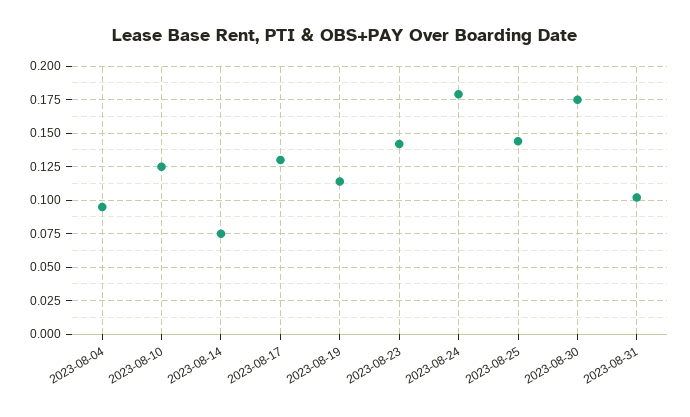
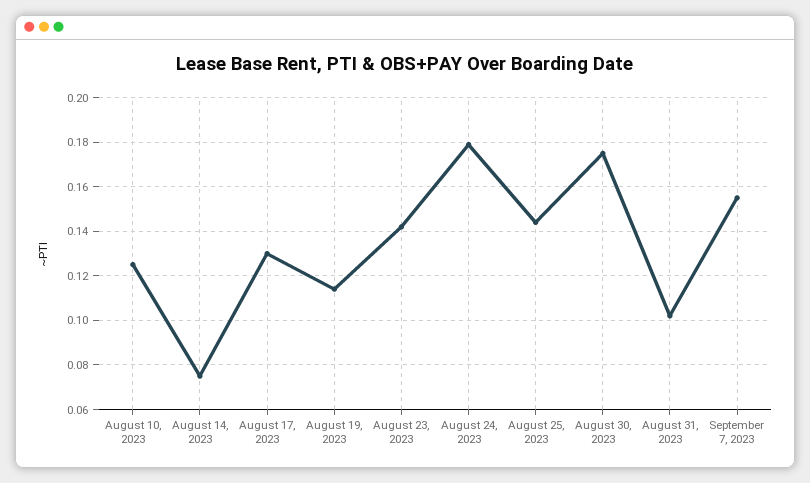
2023-08-04: 0.095 -> none
September 7, 2023: none -> 0.155

